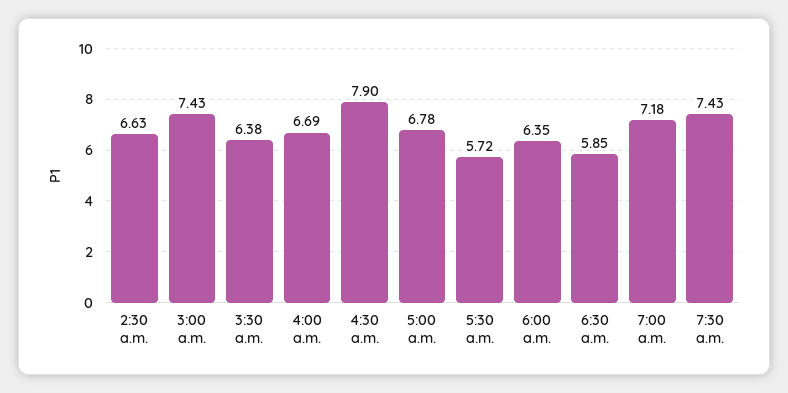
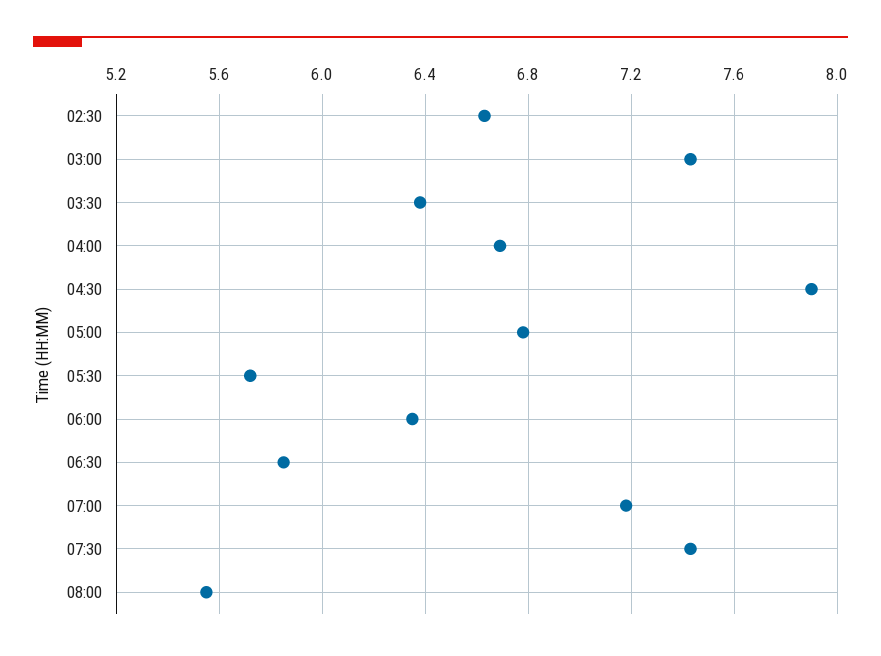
08:00: none -> 5.55

